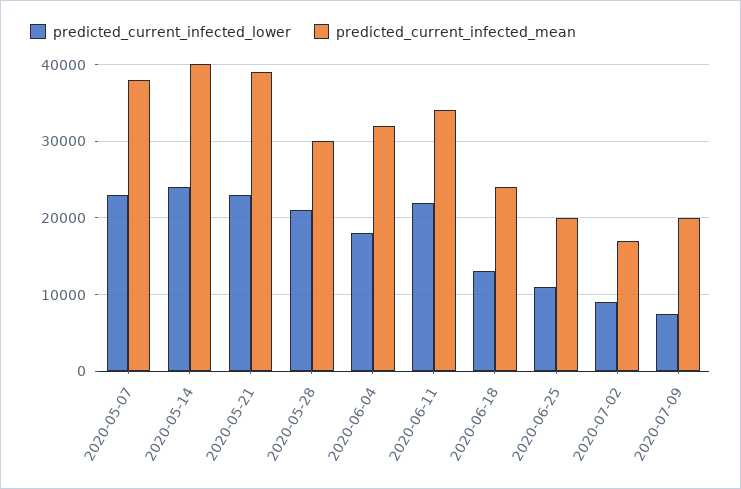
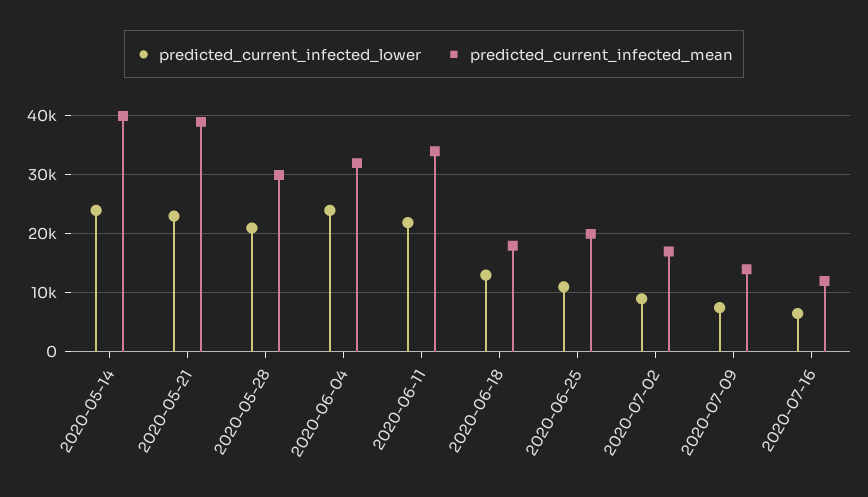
predicted_current_infected_lower, 2020-05-07: 23000 -> none
predicted_current_infected_mean, 2020-05-07: 38000 -> none
predicted_current_infected_lower, 2020-06-04: 18000 -> 24000
predicted_current_infected_mean, 2020-06-18: 24000 -> 18000
predicted_current_infected_mean, 2020-07-09: 20000 -> 14000
predicted_current_infected_lower, 2020-07-16: none -> 6000
predicted_current_infected_mean, 2020-07-16: none -> 12000

